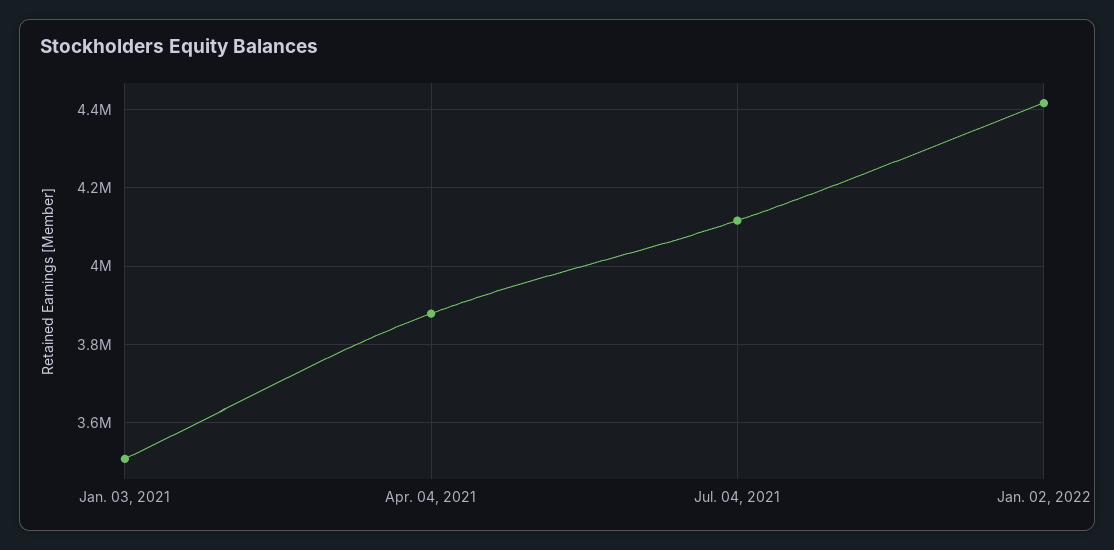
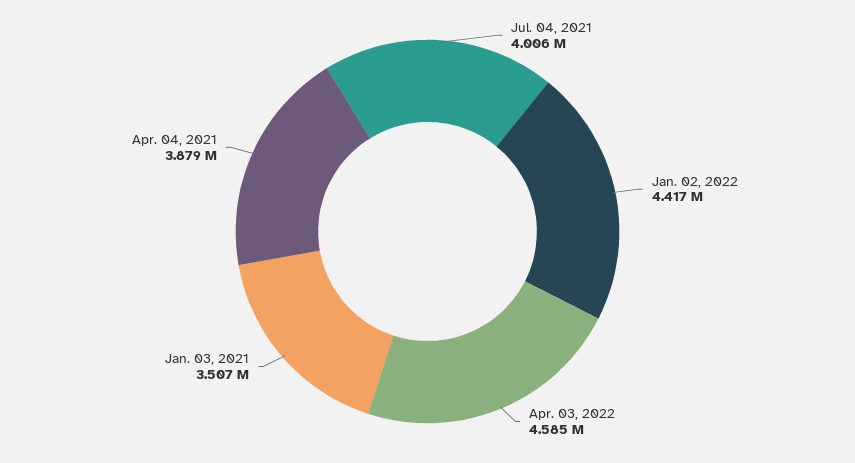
Jul. 04, 2021: 4120000 -> 4006000
Apr. 03, 2022: none -> 4585000

